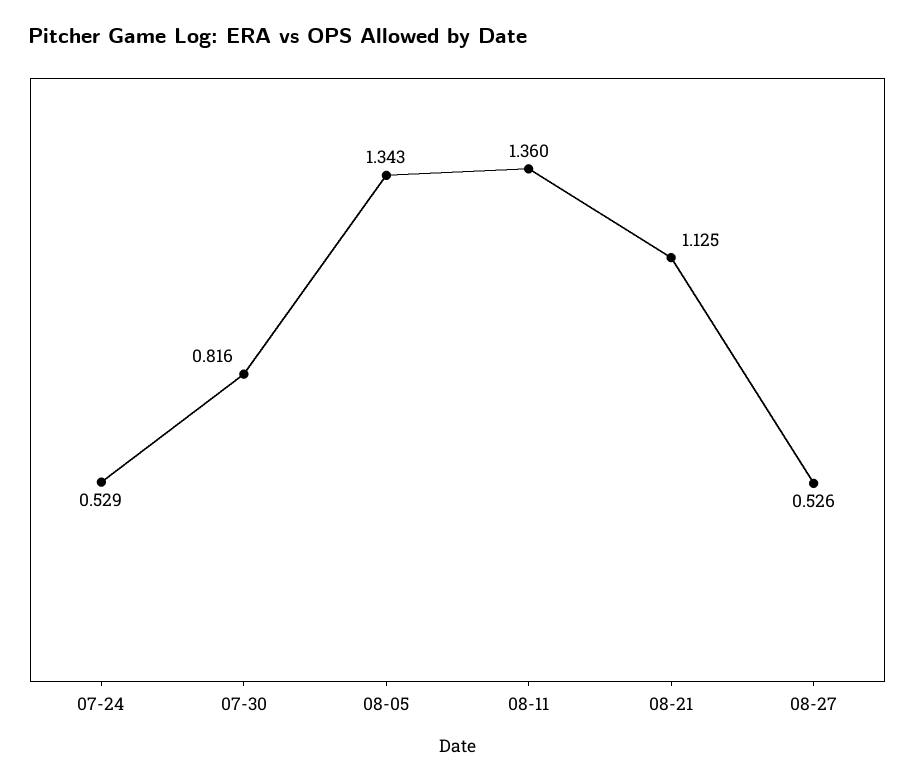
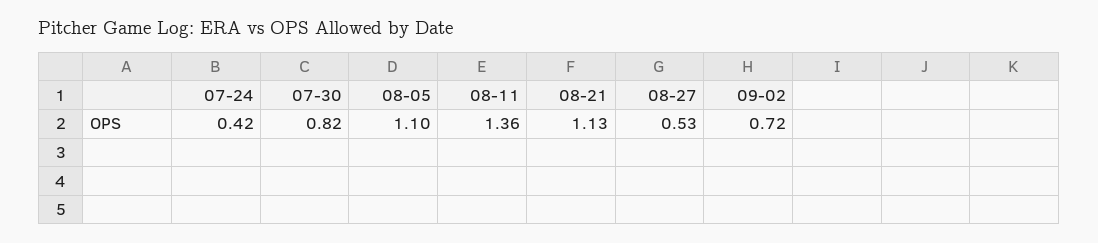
07-24: 0.529 -> 0.42
08-05: 1.343 -> 1.1
09-02: none -> 0.72

